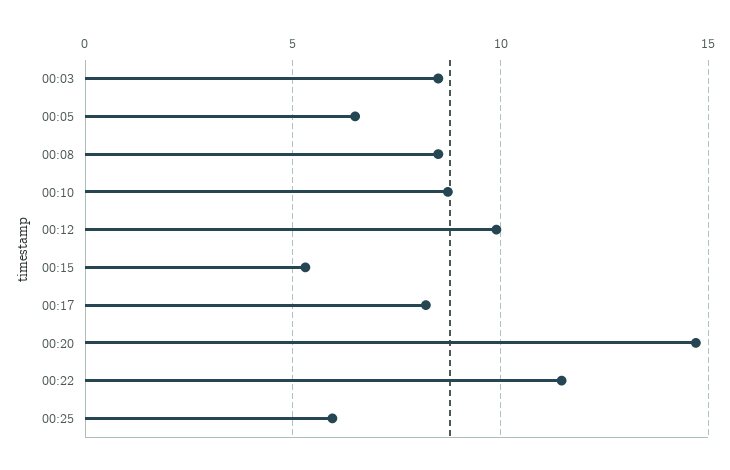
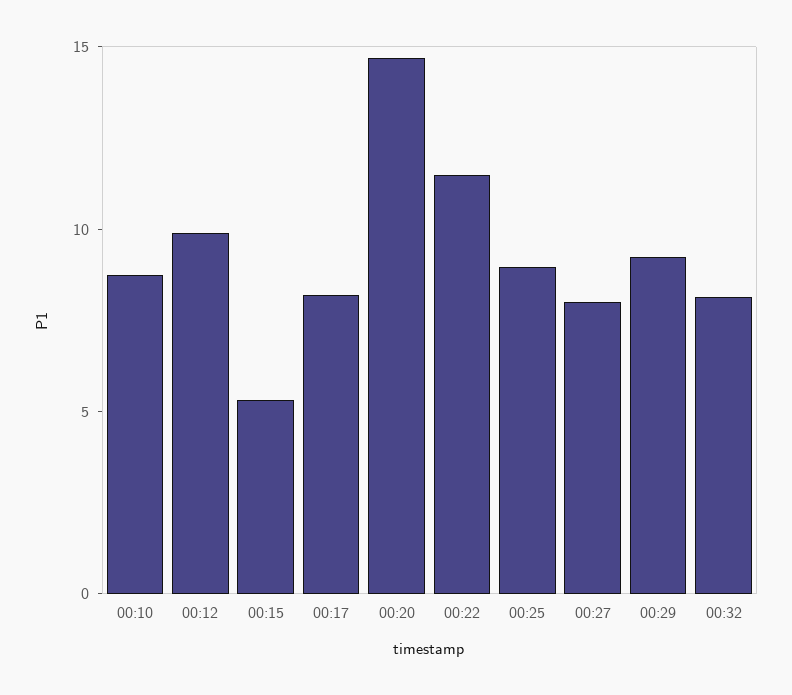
00:03: 8.5 -> none
00:05: 6.5 -> none
00:08: 8.5 -> none
00:25: 6 -> 9
00:27: none -> 8
00:29: none -> 9
00:32: none -> 8

